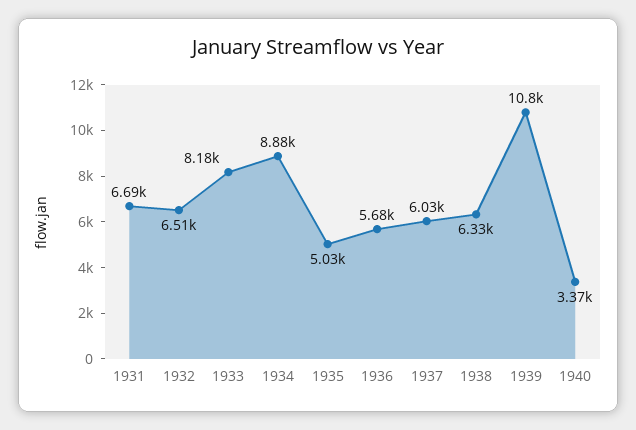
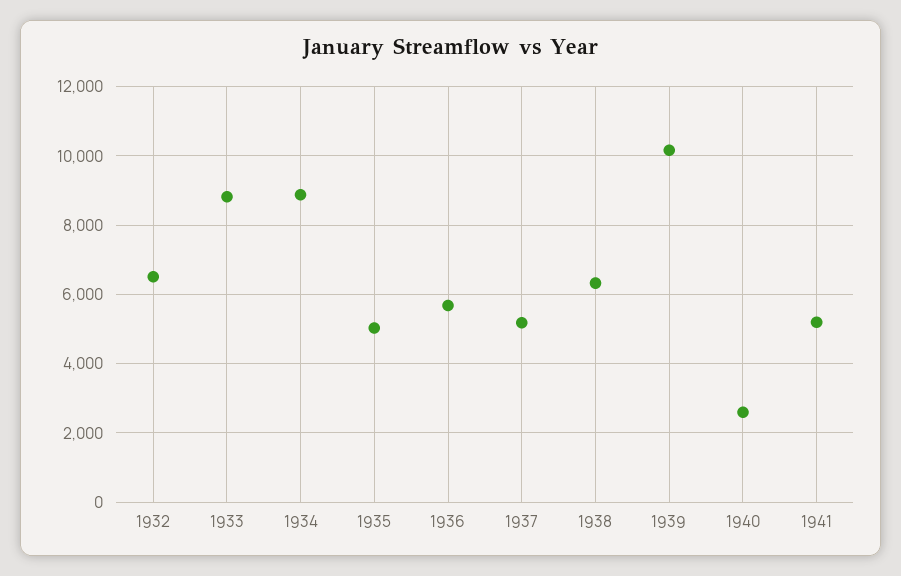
1931: 6690 -> none
1933: 8180 -> 8800
1937: 6030 -> 5200
1939: 10800 -> 10200
1940: 3370 -> 2600
1941: none -> 5200

